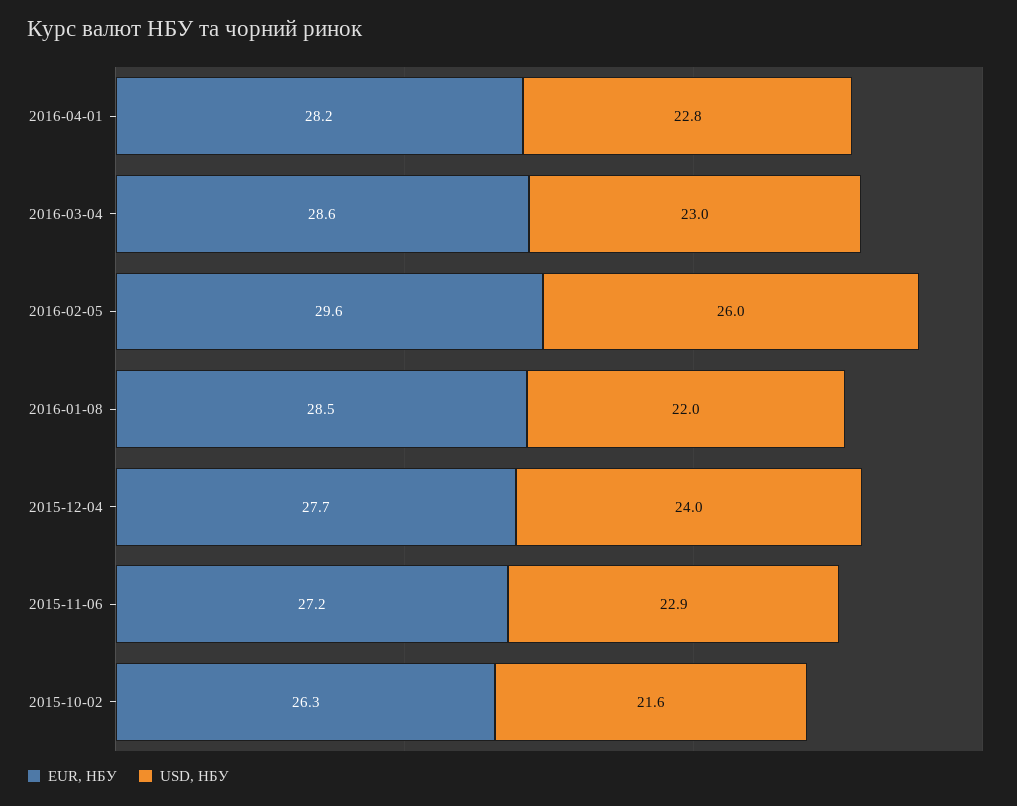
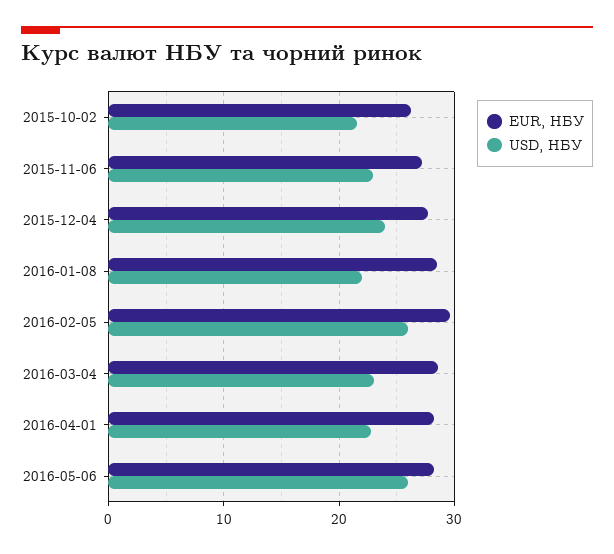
EUR, НБУ, 2016-05-06: none -> 28
USD, НБУ, 2016-05-06: none -> 26

